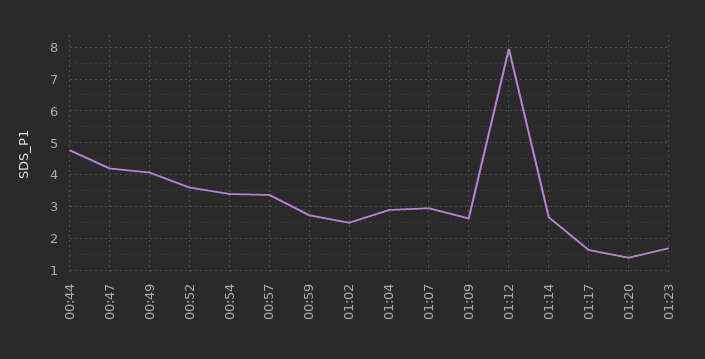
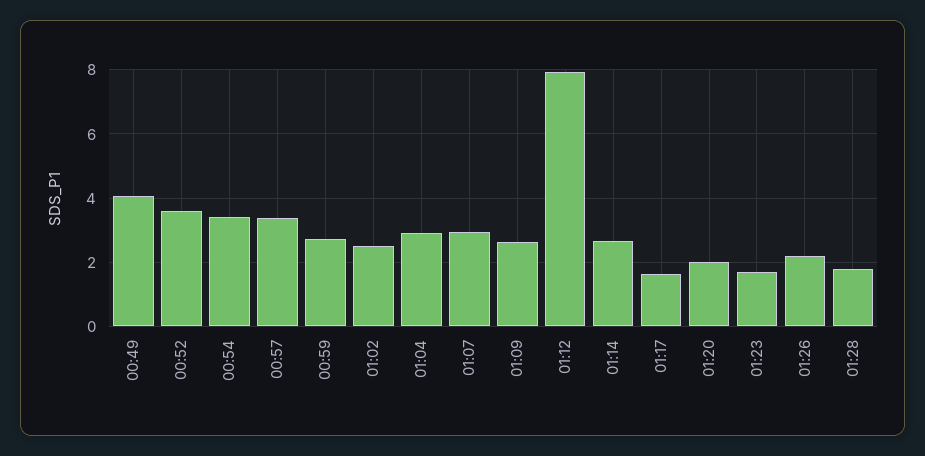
00:44: 4.8 -> none
00:47: 4.2 -> none
01:20: 1.4 -> 2
01:26: none -> 2.2
01:28: none -> 1.8

